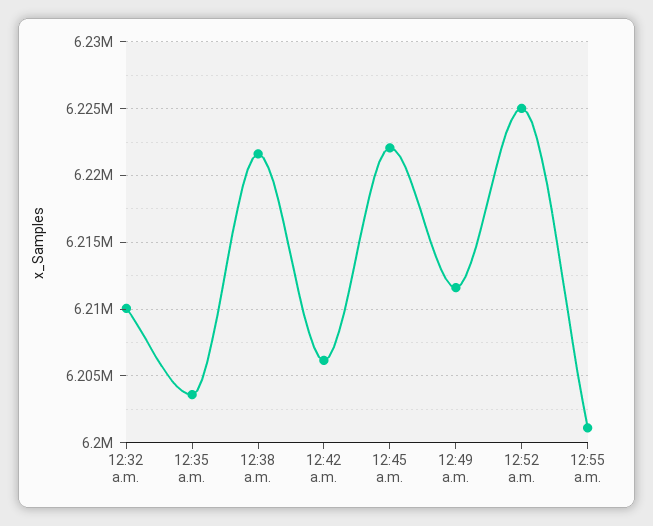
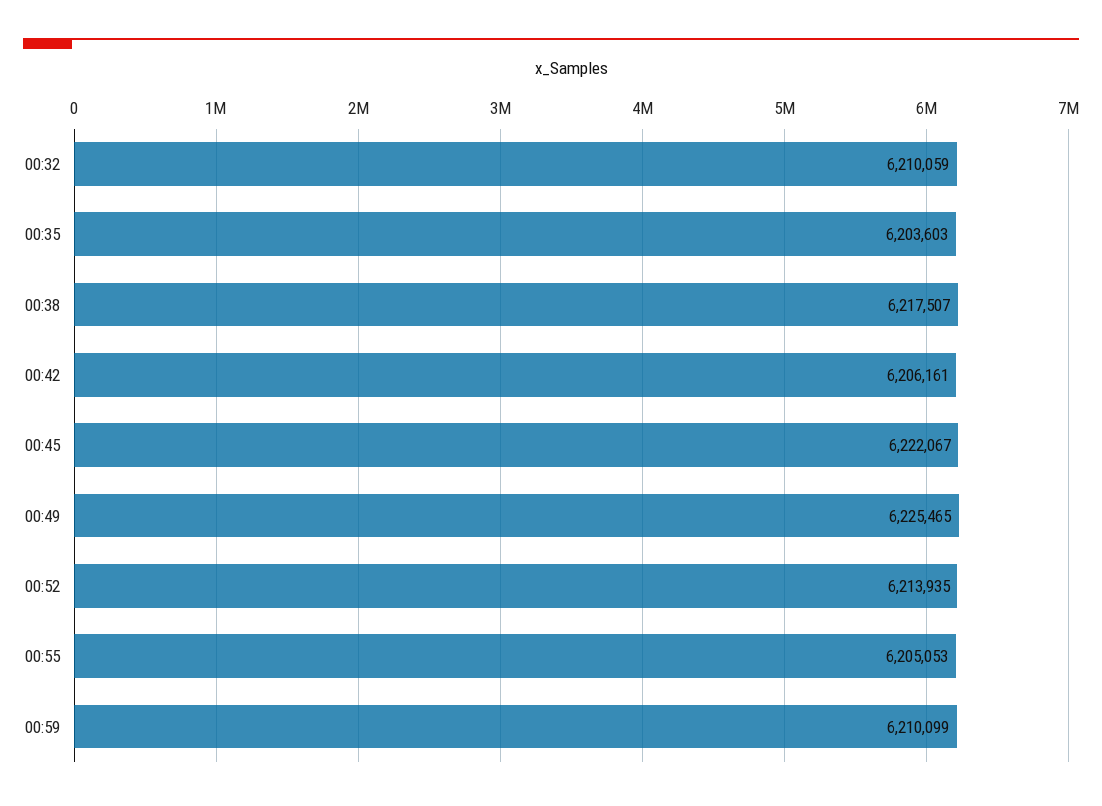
12:38 a.m.: 6221500 -> 6217507
12:49 a.m.: 6211500 -> 6225465
12:52 a.m.: 6225000 -> 6213935
12:55 a.m.: 6201000 -> 6205053
00:59: none -> 6210099

